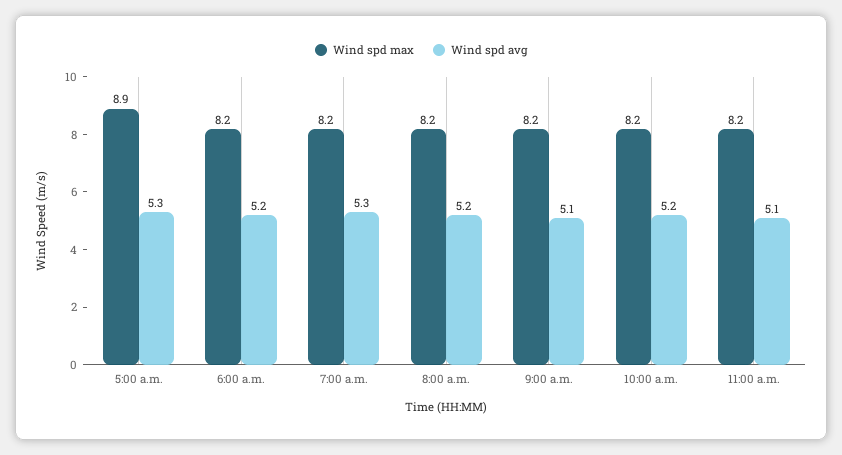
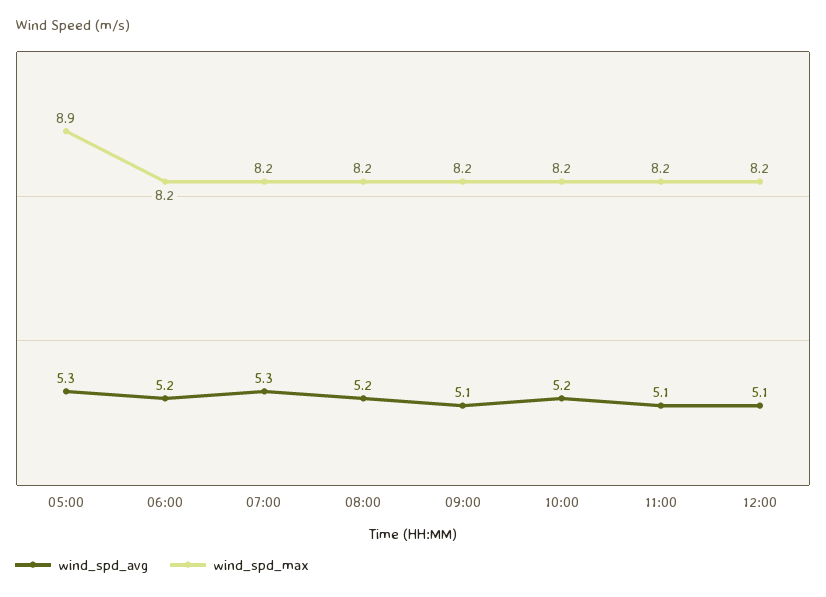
Wind spd avg, 12:00: none -> 5.1
Wind spd max, 12:00: none -> 8.2

